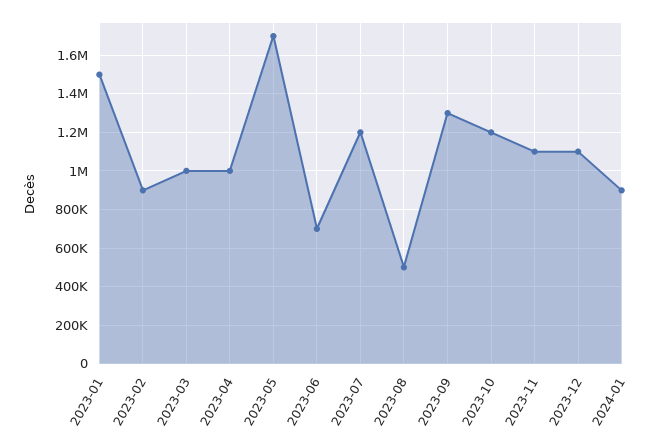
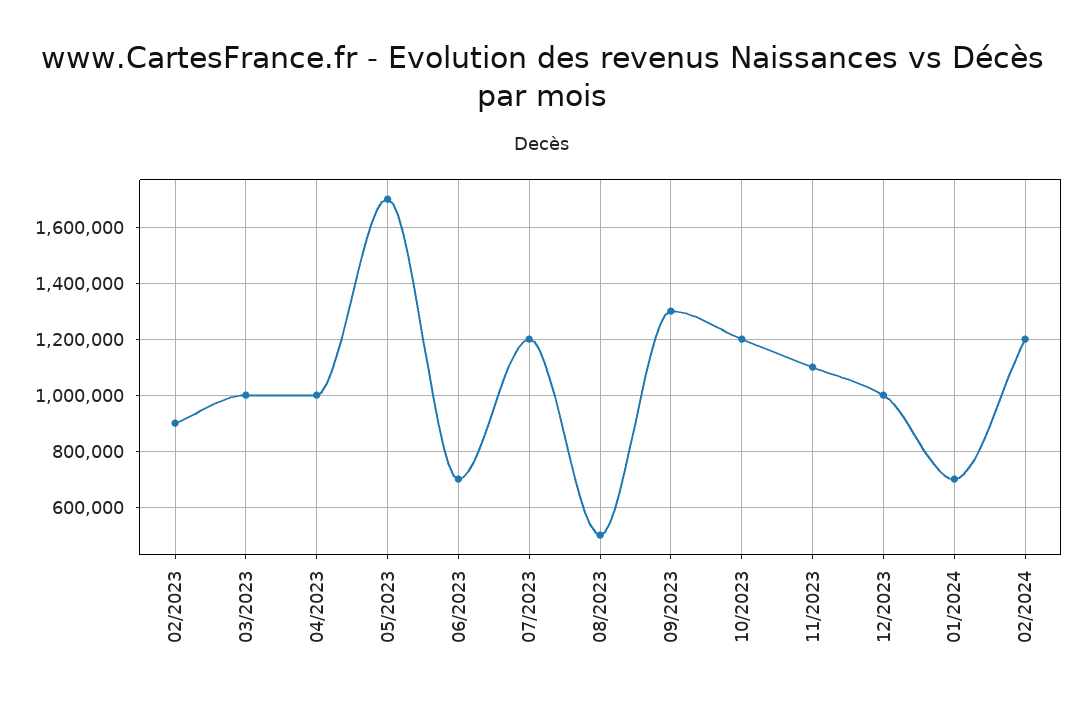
2023-01: 1500000 -> none
2023-12: 1100000 -> 1000000
2024-01: 900000 -> 700000
02/2024: none -> 1200000

